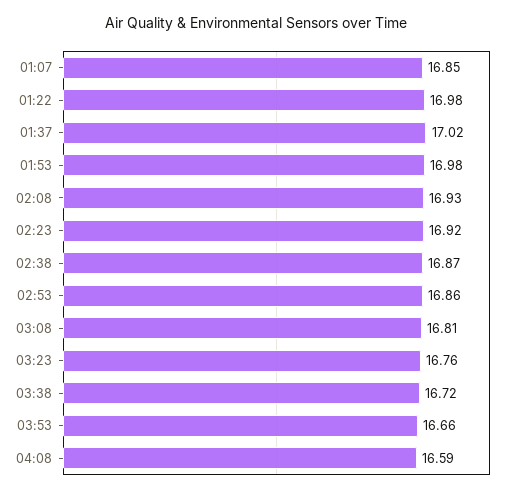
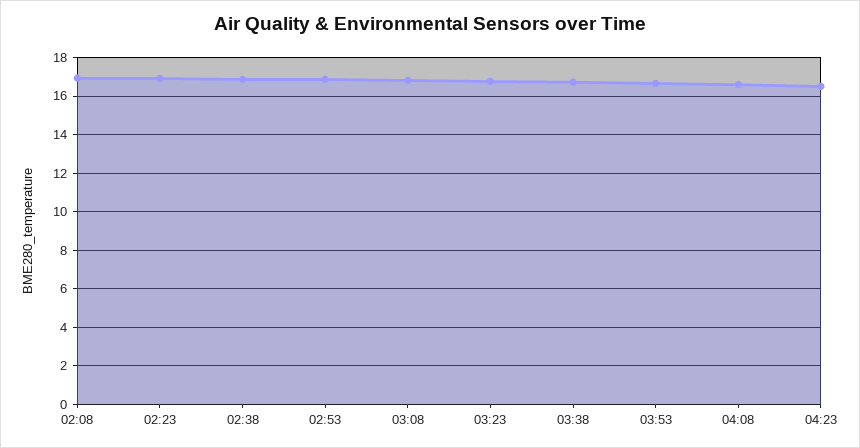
01:07: 16.85 -> none
01:22: 16.98 -> none
01:37: 17.02 -> none
01:53: 16.98 -> none
04:23: none -> 16.5

